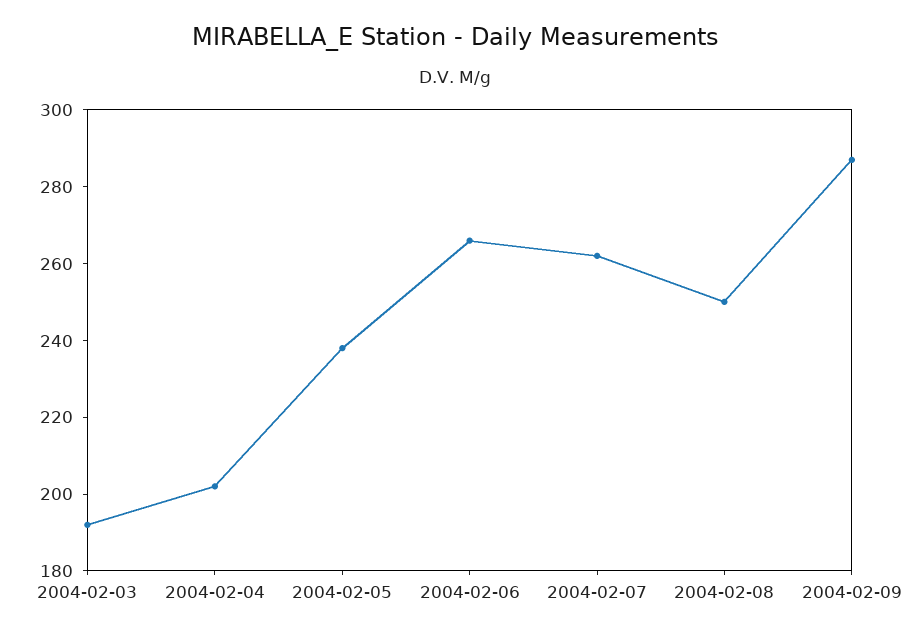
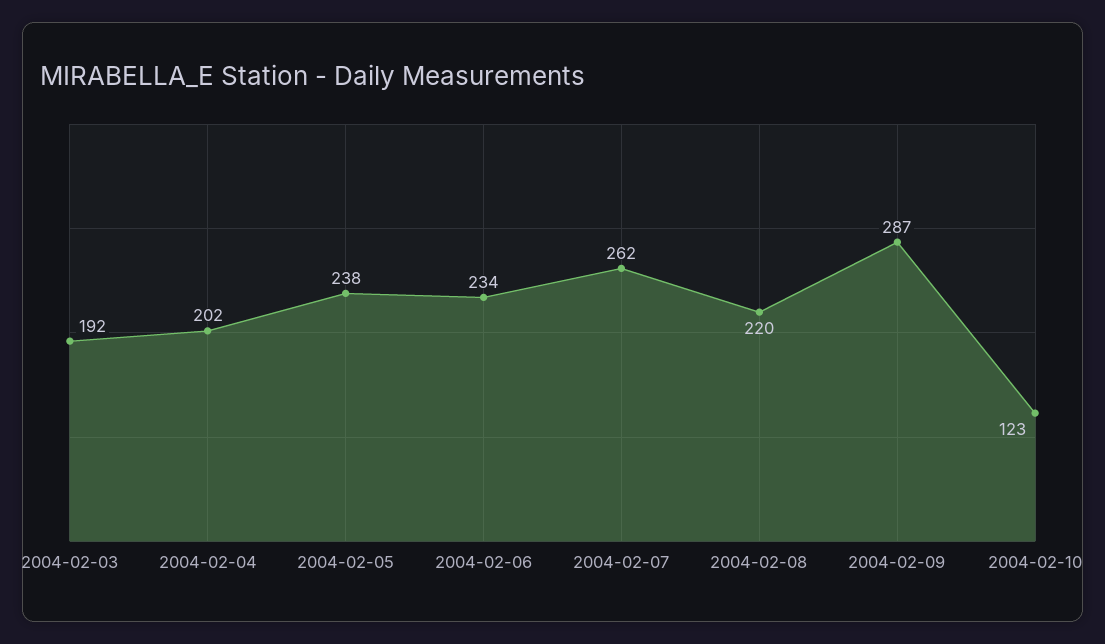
2004-02-06: 265 -> 234
2004-02-08: 250 -> 220
2004-02-10: none -> 123

